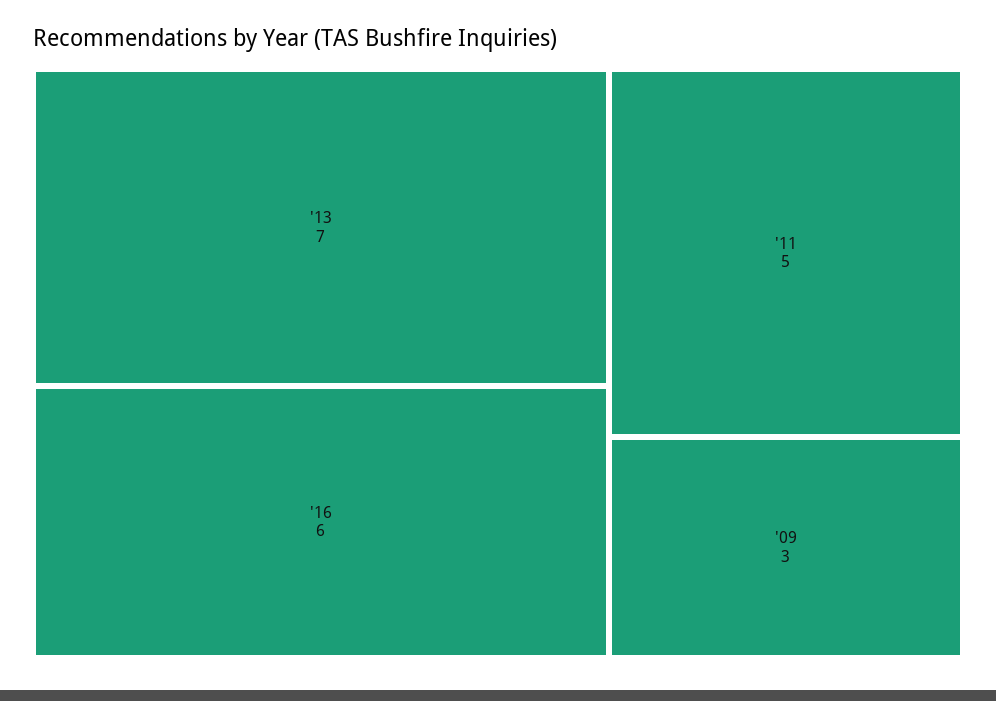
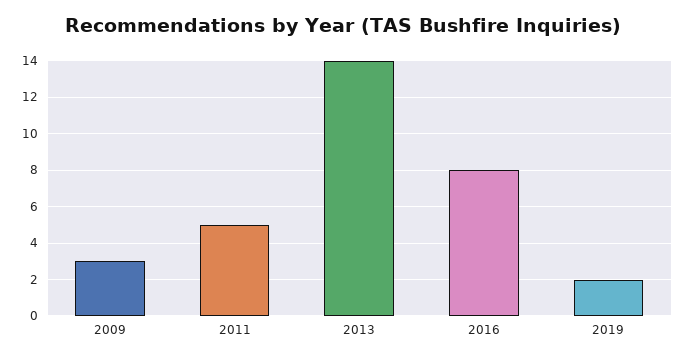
'13: 7 -> 14
'16: 6 -> 8
2019: none -> 2

